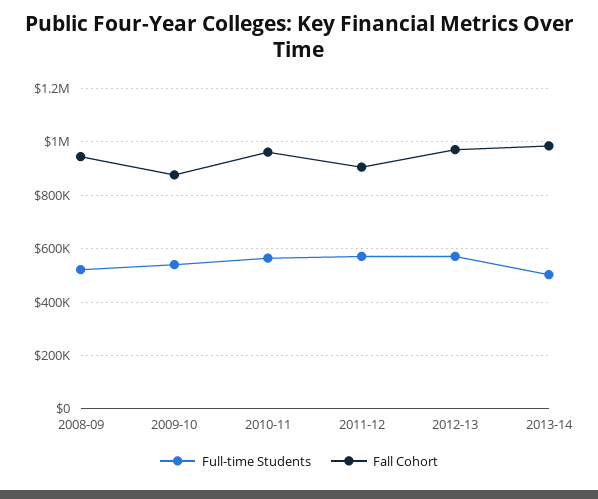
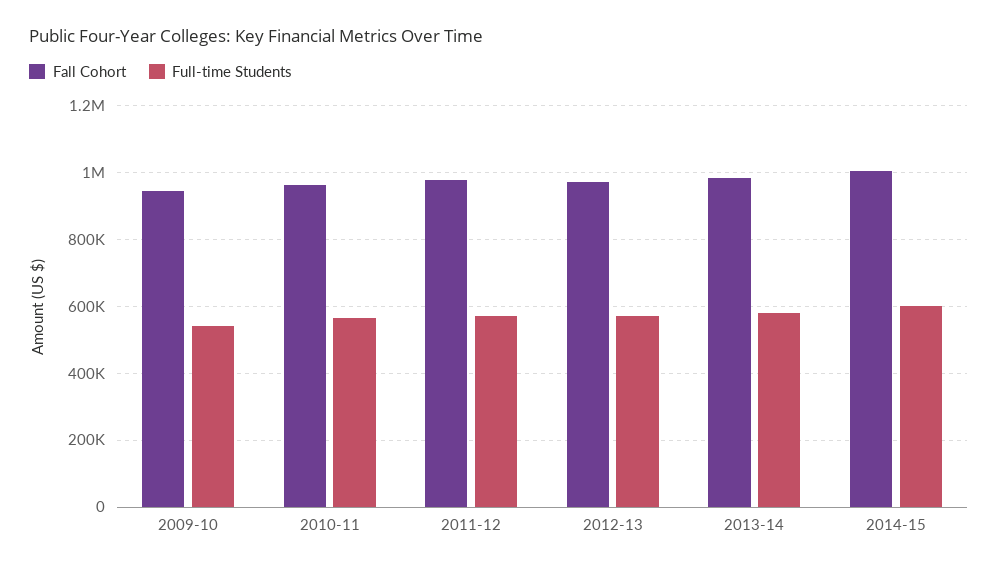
Full-time Students, 2008-09: 525000 -> none
Fall Cohort, 2008-09: 950000 -> none
Fall Cohort, 2009-10: 875000 -> 940000
Fall Cohort, 2011-12: 900000 -> 980000
Full-time Students, 2013-14: 500000 -> 580000
Fall Cohort, 2014-15: none -> 1000000
Full-time Students, 2014-15: none -> 600000

